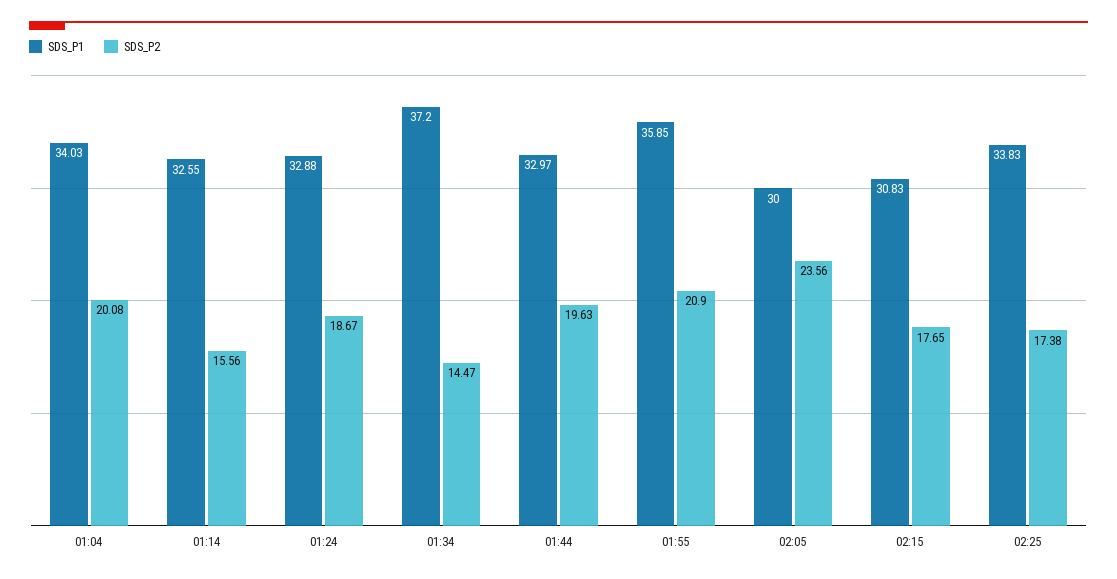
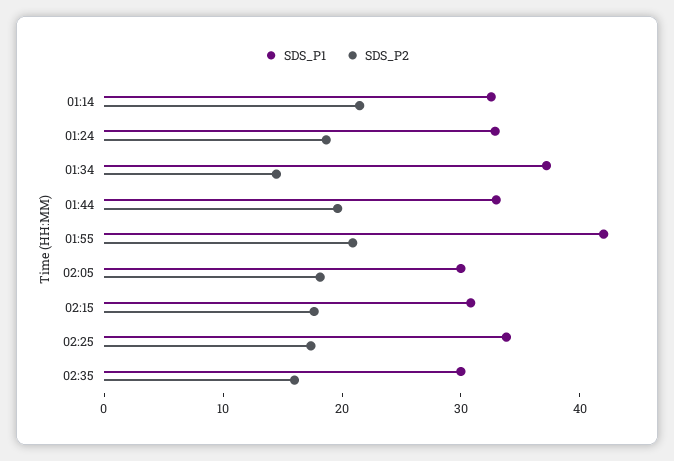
SDS_P1, 01:04: 34.03 -> none
SDS_P2, 01:04: 20.08 -> none
SDS_P2, 01:14: 15.56 -> 22
SDS_P1, 01:55: 35.85 -> 42
SDS_P2, 02:05: 23.56 -> 18
SDS_P1, 02:35: none -> 30
SDS_P2, 02:35: none -> 16

